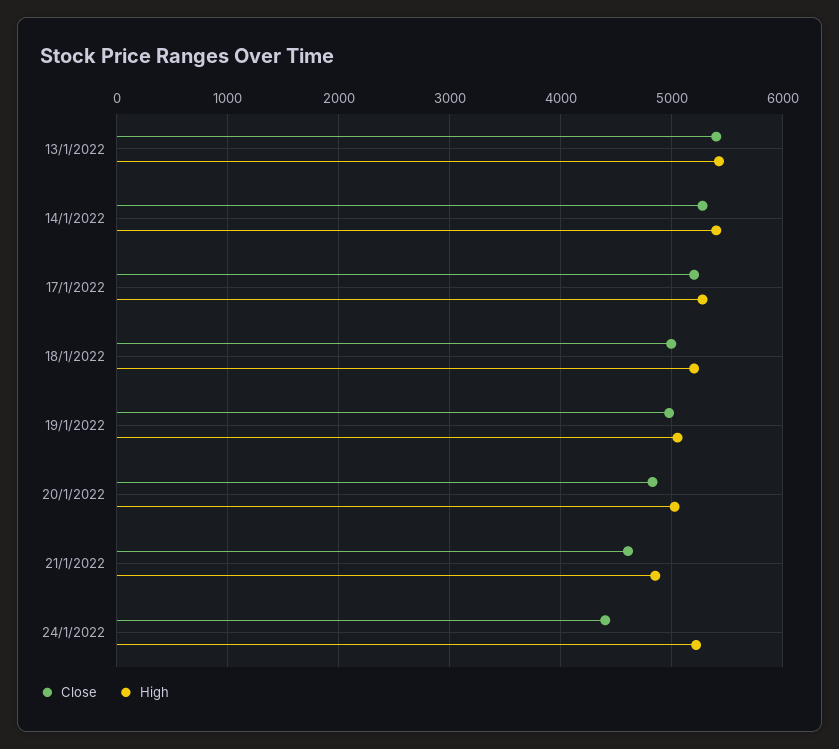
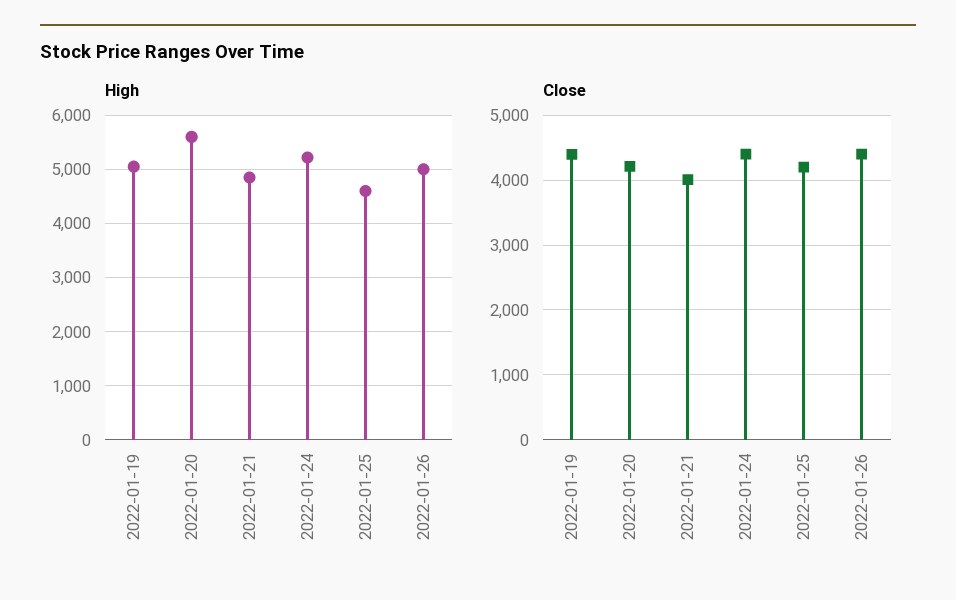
Close, 13/1/2022: 5400 -> none
High, 13/1/2022: 5400 -> none
Close, 14/1/2022: 5300 -> none
High, 14/1/2022: 5400 -> none
Close, 17/1/2022: 5200 -> none
High, 17/1/2022: 5300 -> none
Close, 18/1/2022: 5000 -> none
High, 18/1/2022: 5200 -> none
Close, 19/1/2022: 5000 -> 4400
Close, 20/1/2022: 4800 -> 4200
High, 20/1/2022: 5000 -> 5600
Close, 21/1/2022: 4600 -> 4000
High, 2022-01-25: none -> 4600
High, 2022-01-26: none -> 5000
Close, 2022-01-25: none -> 4200
Close, 2022-01-26: none -> 4400

